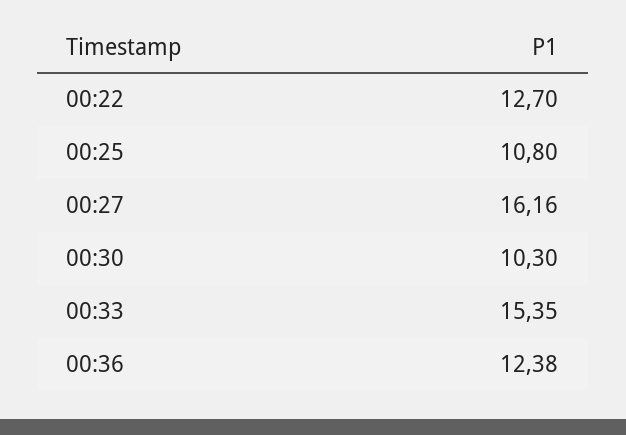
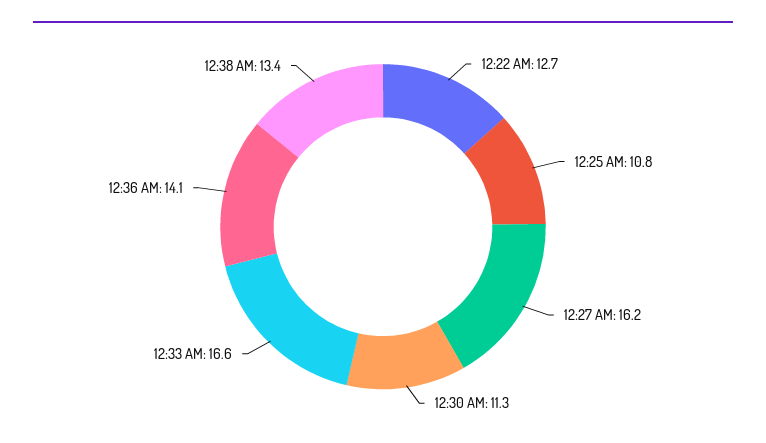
00:30: 10.3 -> 11.3
00:33: 15.35 -> 16.6
00:36: 12.38 -> 14.1
12:38 AM: none -> 13.4

